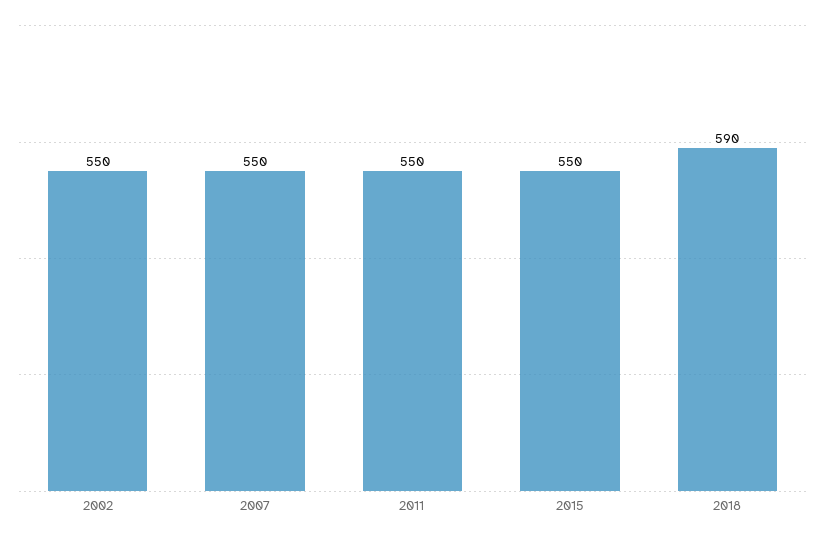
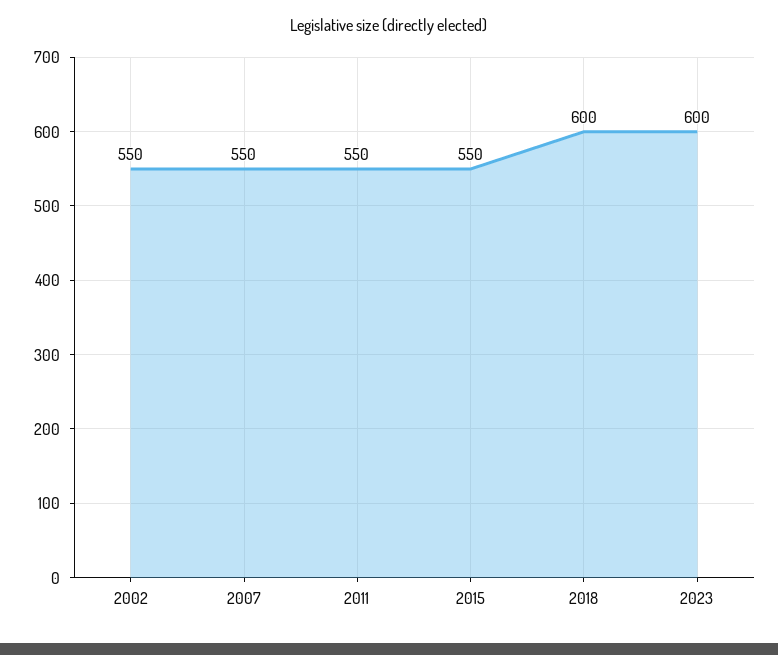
2018: 590 -> 600
2023: none -> 600

